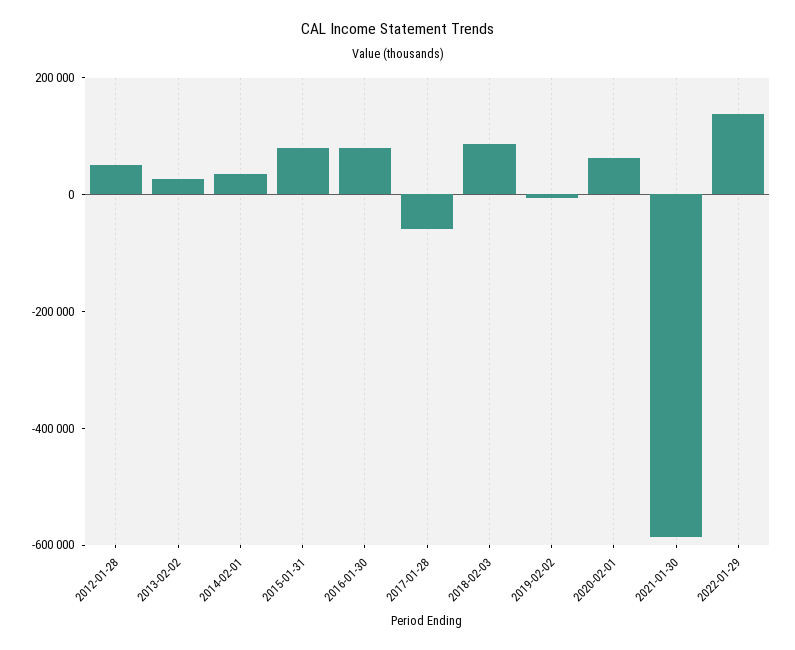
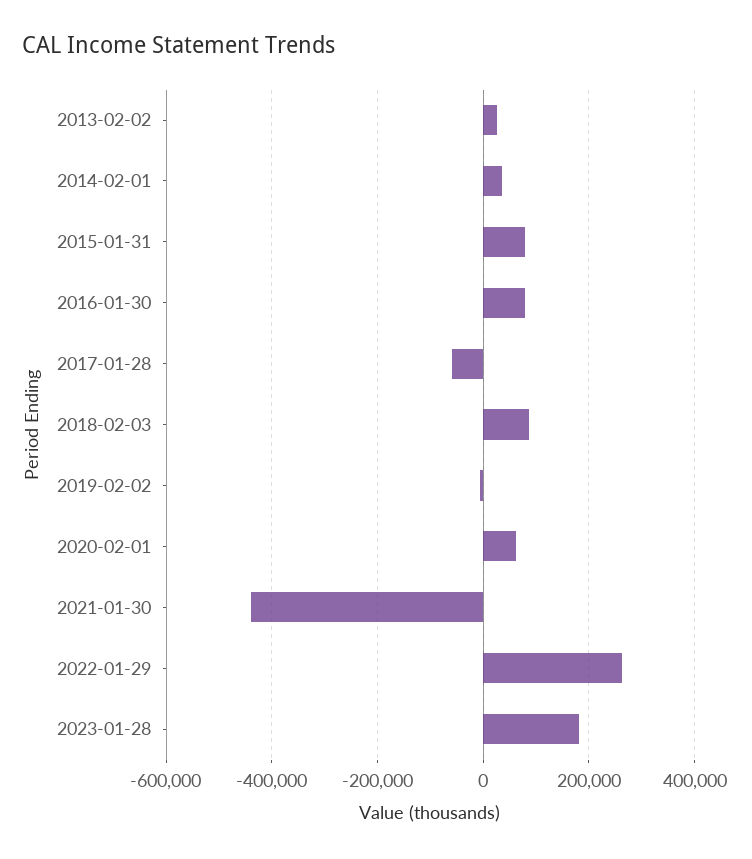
2012-01-28: 50000 -> none
2021-01-30: -600000 -> -440000
2022-01-29: 150000 -> 260000
2023-01-28: none -> 180000

